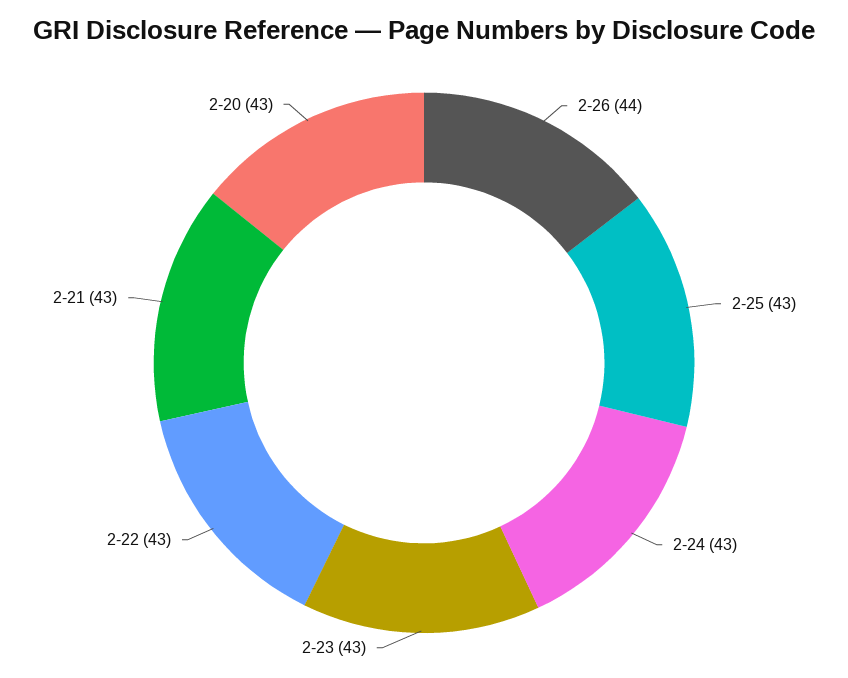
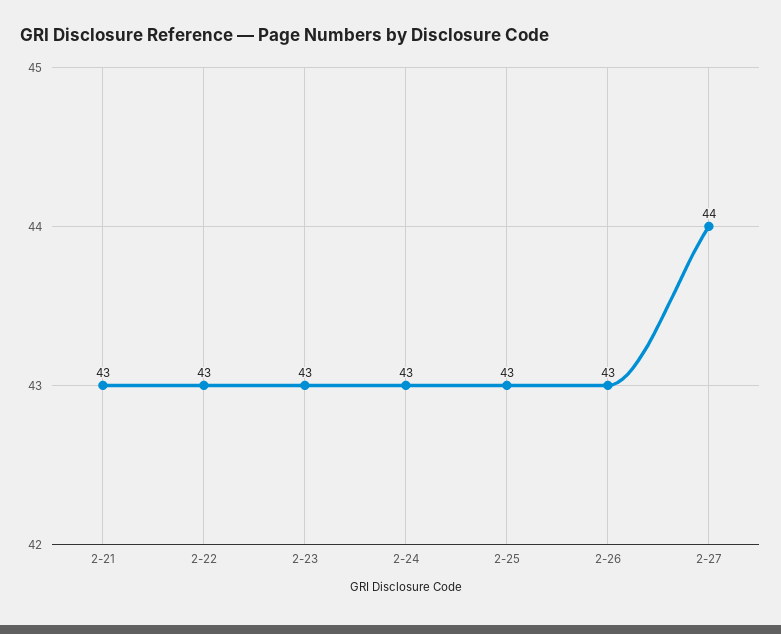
2-26: 44 -> 43
2-20: 43 -> none
2-27: none -> 44

